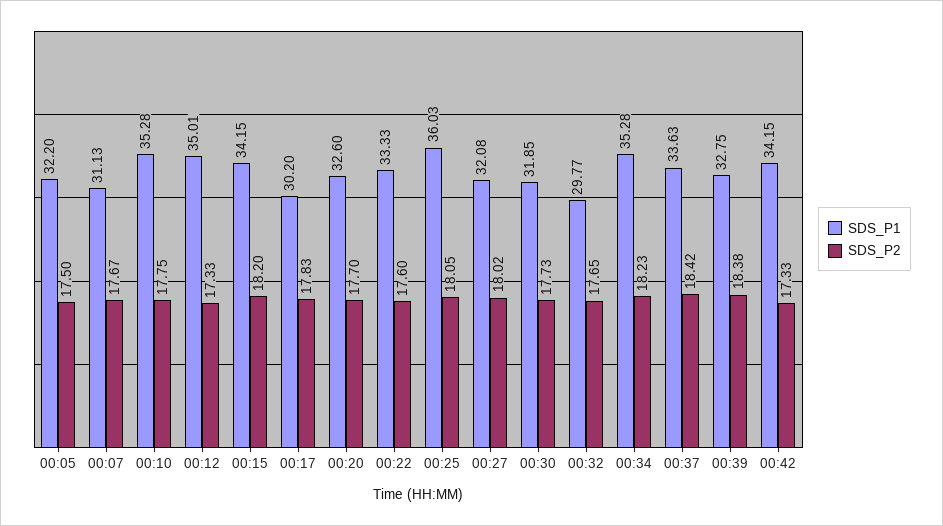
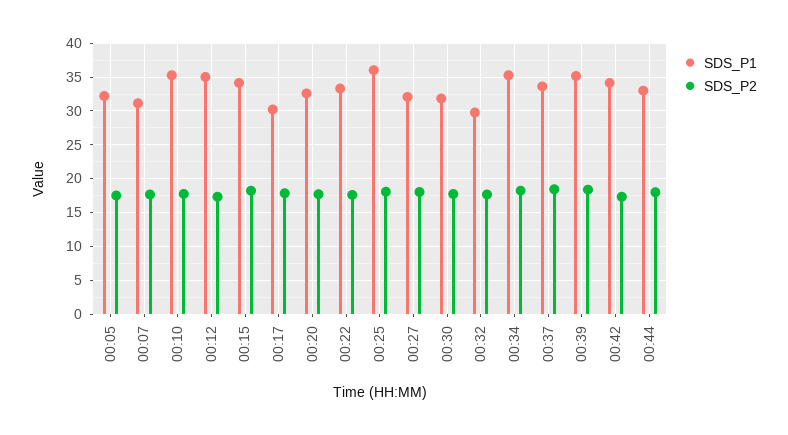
SDS_P1, 00:39: 32.75 -> 35
SDS_P1, 00:44: none -> 33
SDS_P2, 00:44: none -> 18

